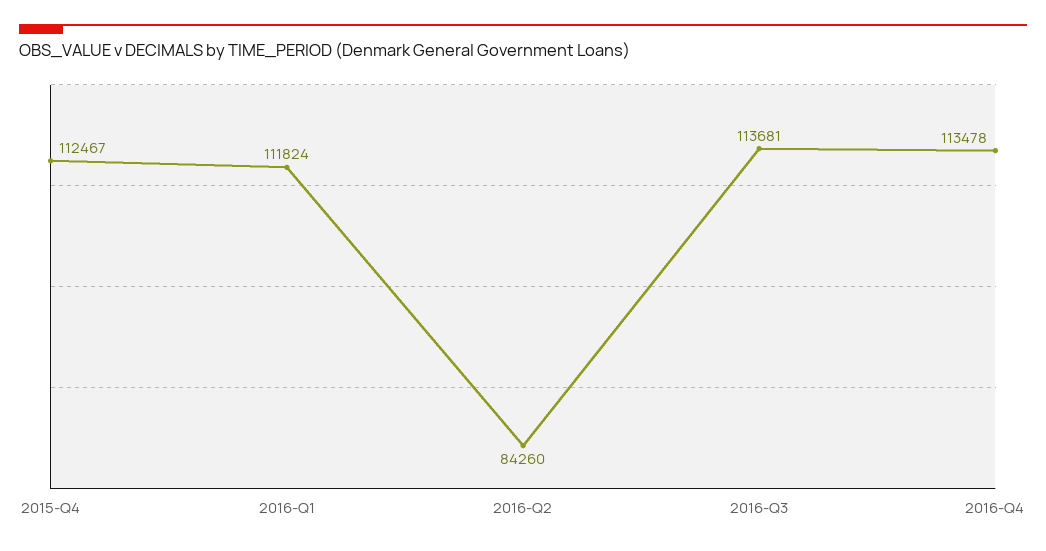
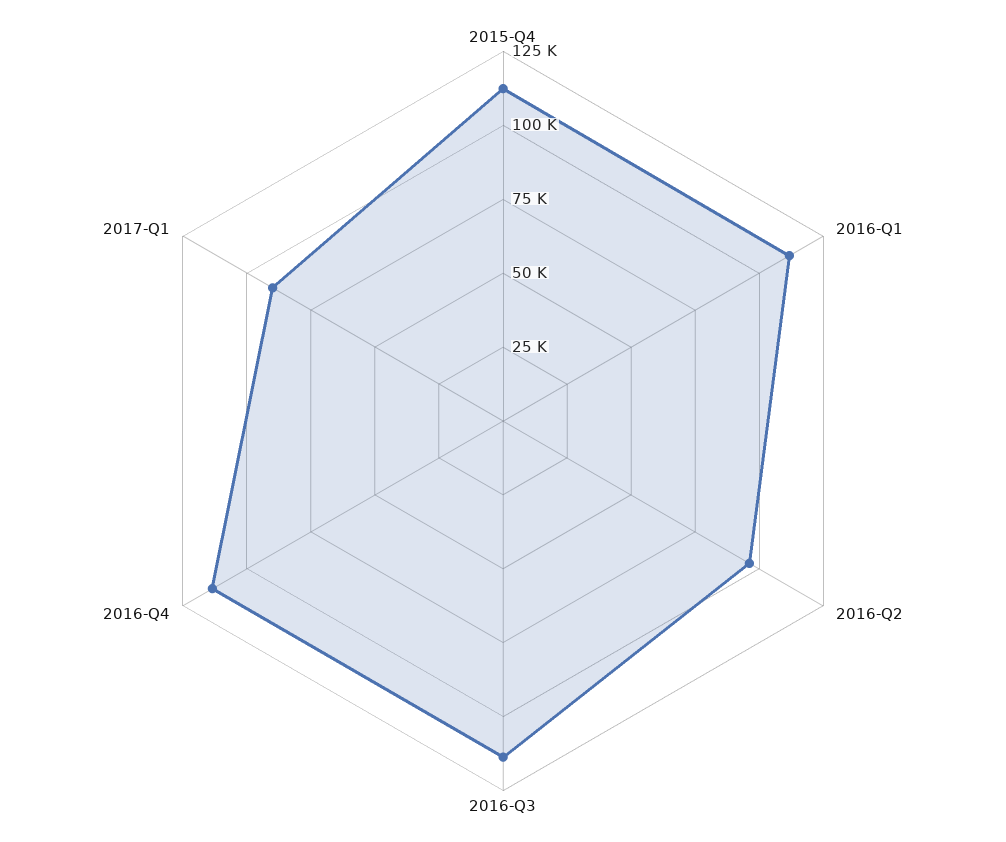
2016-Q2: 84260 -> 95000
2017-Q1: none -> 90000

